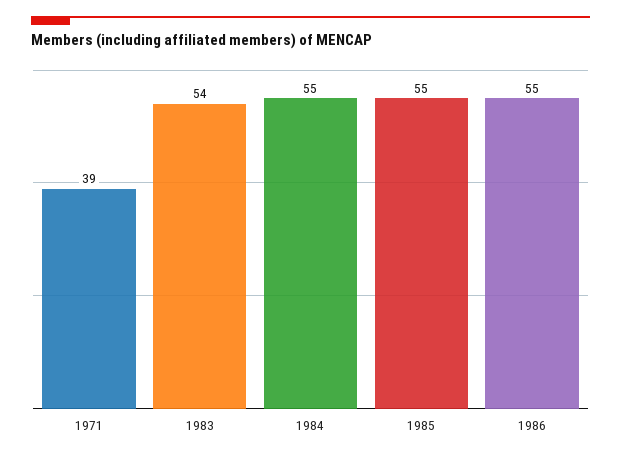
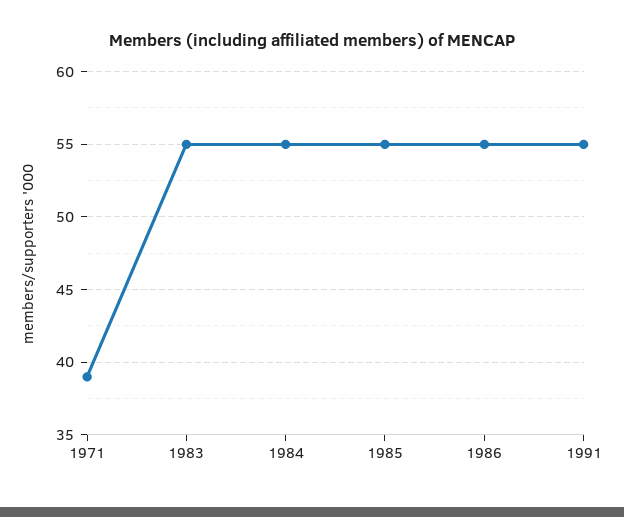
1983: 54 -> 55
1991: none -> 55

